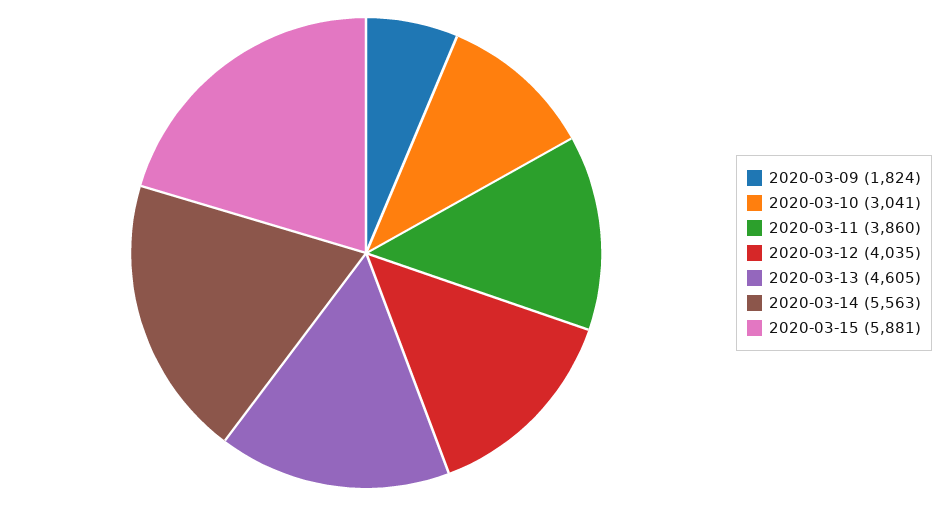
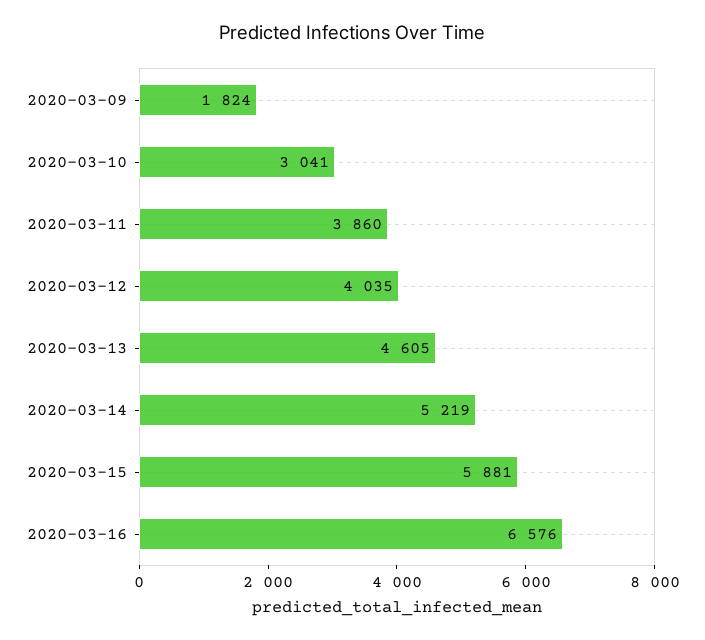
2020-03-14: 5563 -> 5219
2020-03-16: none -> 6576

